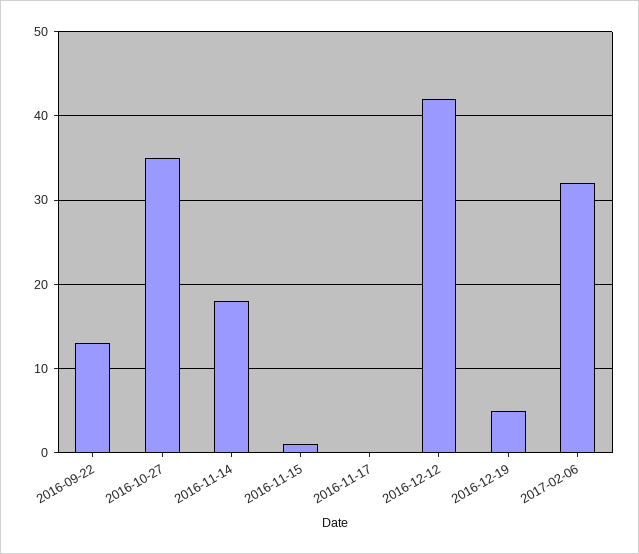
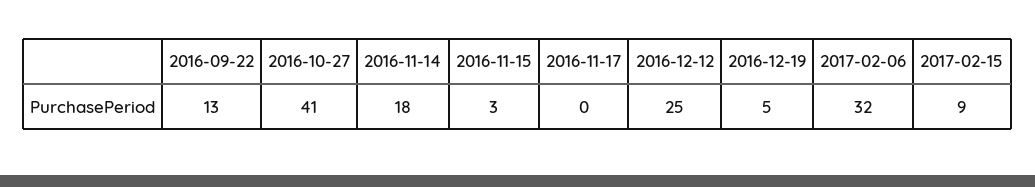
2016-10-27: 35 -> 41
2016-11-15: 1 -> 3
2016-12-12: 42 -> 25
2017-02-15: none -> 9

